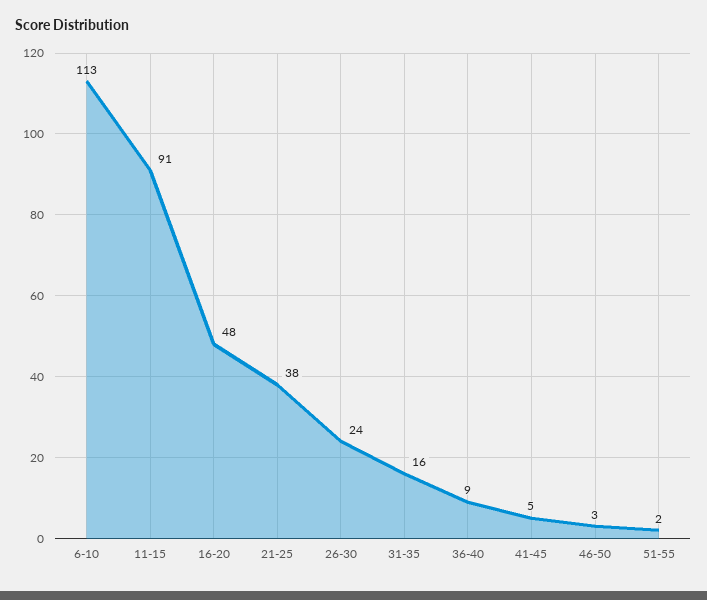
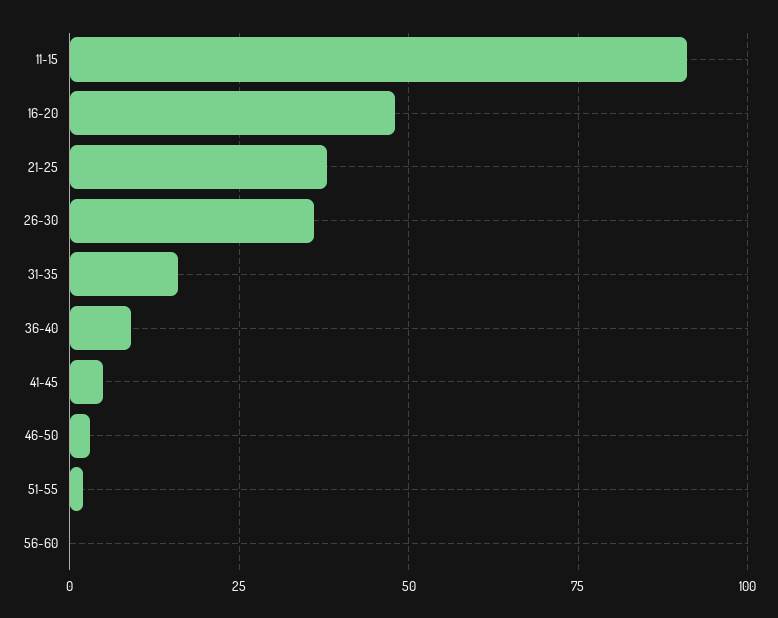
6-10: 113 -> none
26-30: 24 -> 35
56-60: none -> 0

